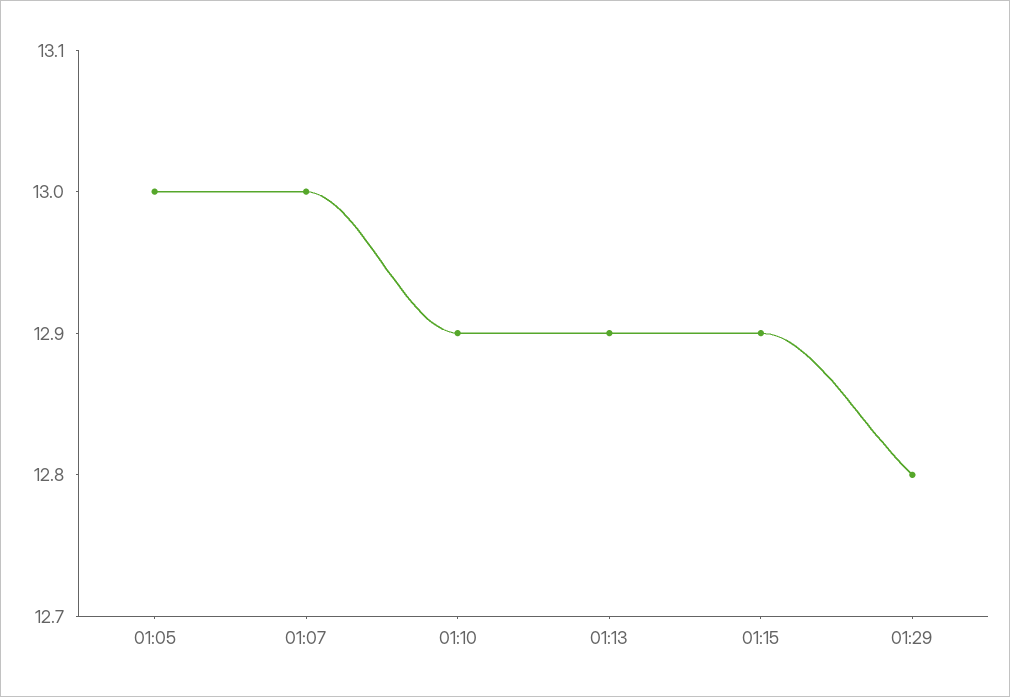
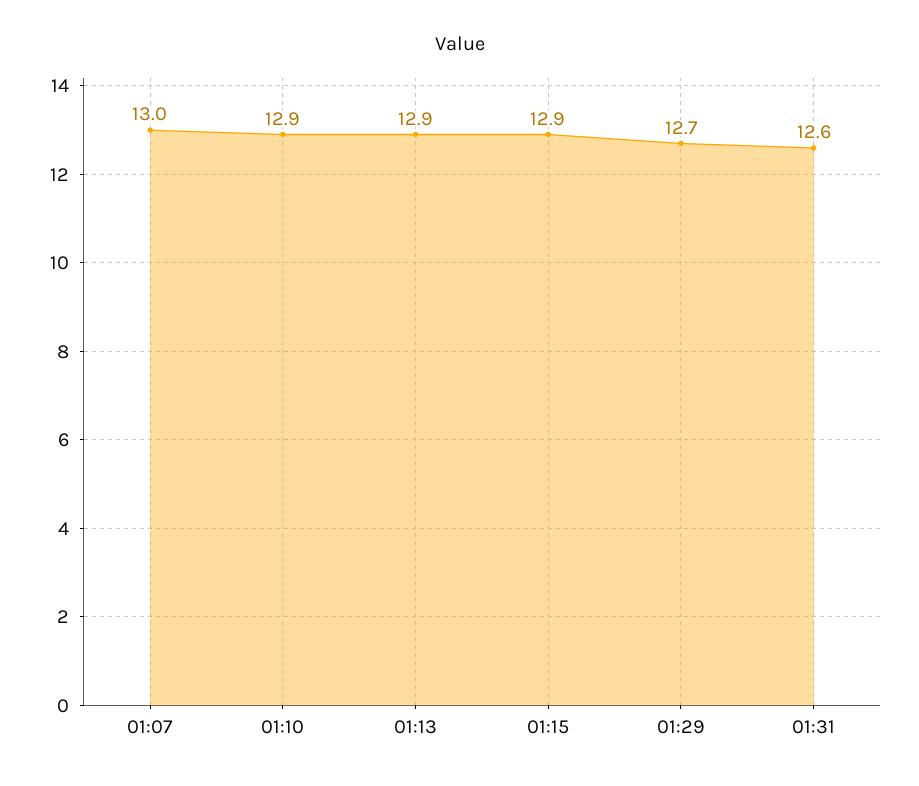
01:05: 13 -> none
01:29: 12.8 -> 12.7
01:31: none -> 12.6

